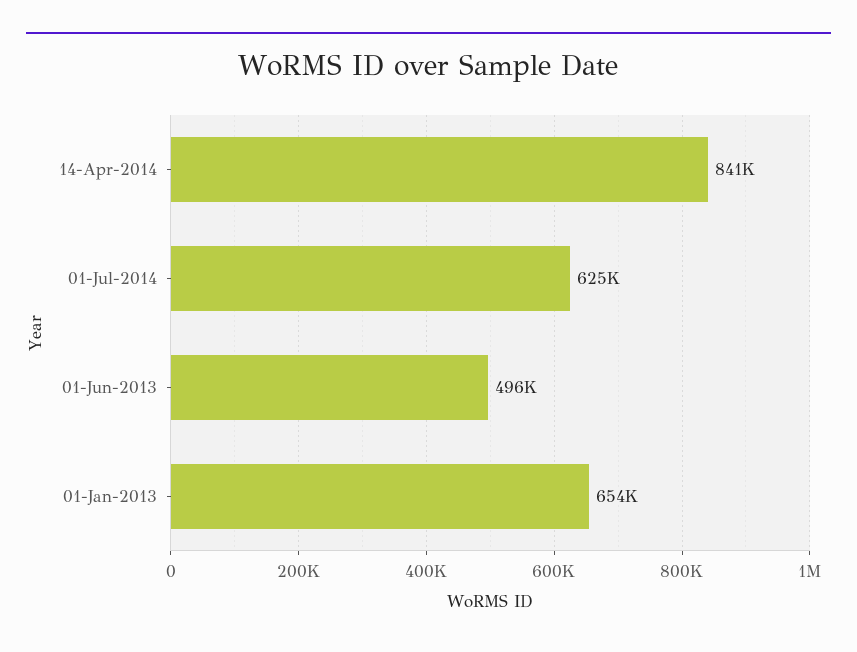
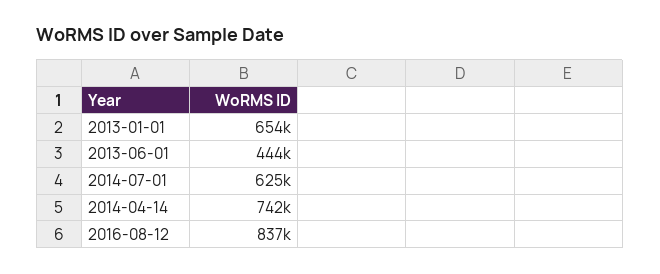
14-Apr-2014: 841000 -> 742000
01-Jun-2013: 496000 -> 444000
2016-08-12: none -> 837000

